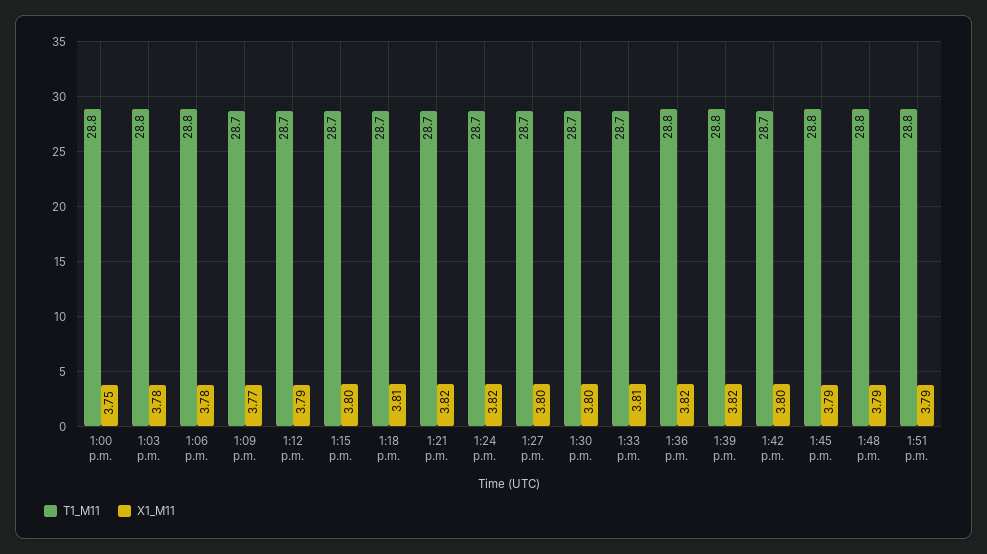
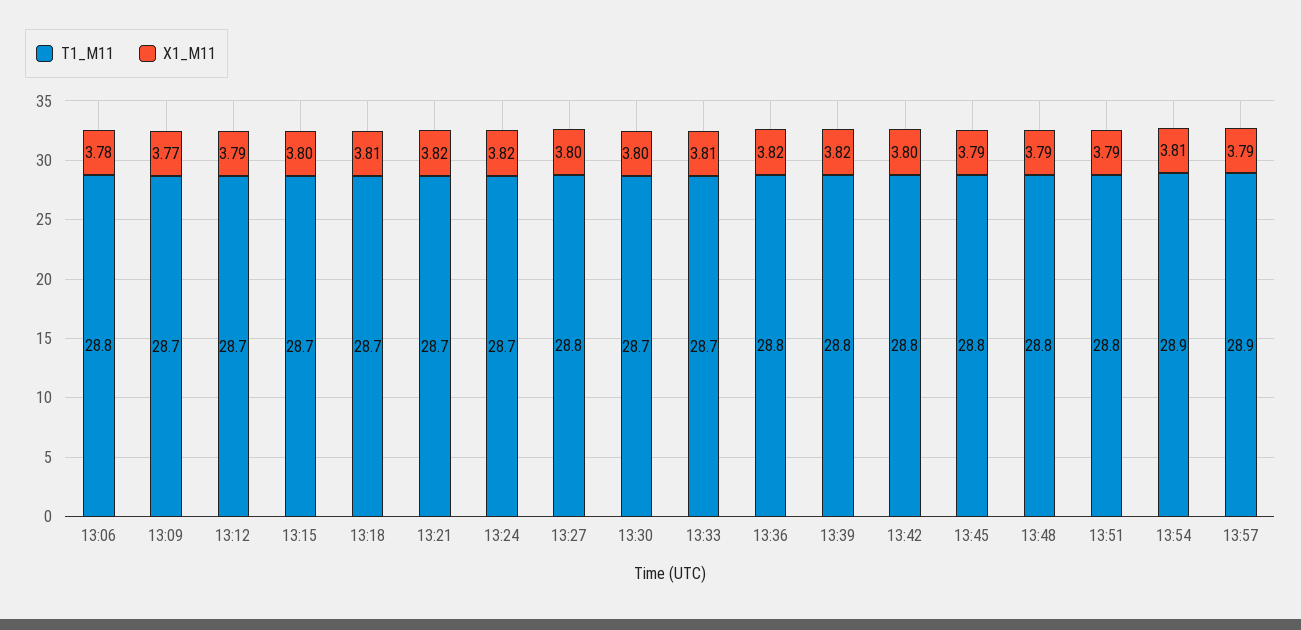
T1_M11, 1:00 p.m.: 28.8 -> none
X1_M11, 1:00 p.m.: 3.75 -> none
T1_M11, 1:03 p.m.: 28.8 -> none
X1_M11, 1:03 p.m.: 3.78 -> none
T1_M11, 1:27 p.m.: 28.7 -> 28.8
T1_M11, 1:42 p.m.: 28.7 -> 28.8
T1_M11, 13:54: none -> 28.9
X1_M11, 13:54: none -> 3.81
T1_M11, 13:57: none -> 28.9
X1_M11, 13:57: none -> 3.79

